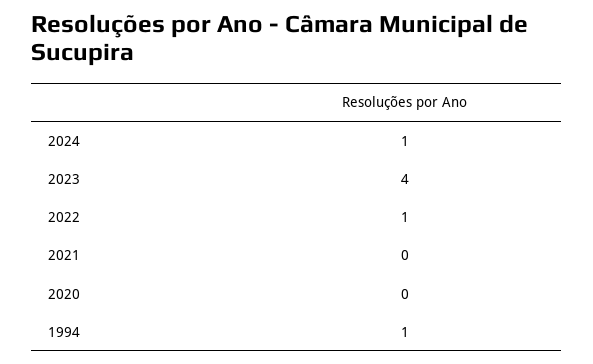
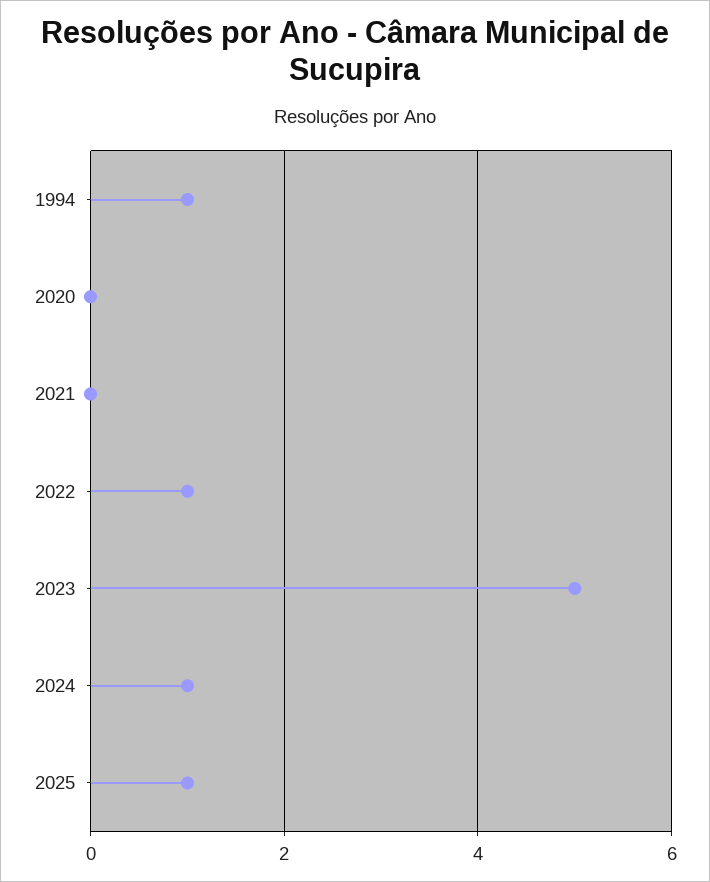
2023: 4 -> 5
2025: none -> 1

